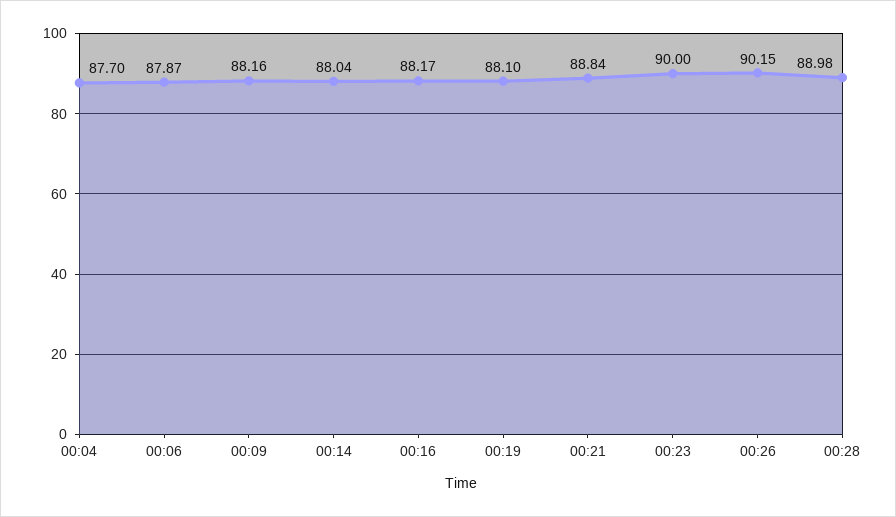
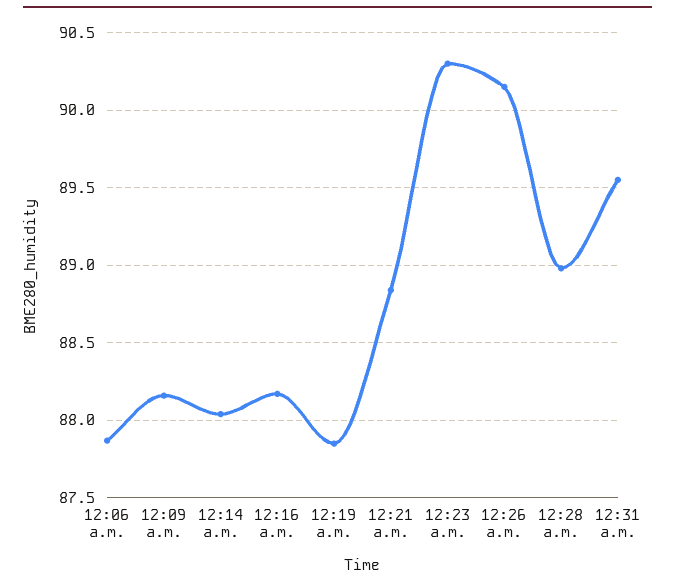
00:04: 87.7 -> none
00:19: 88.1 -> 87.85
00:23: 90 -> 90.3
12:31 a.m.: none -> 89.55

